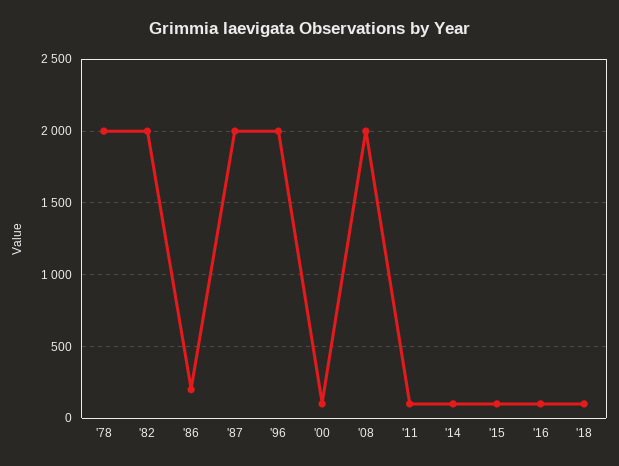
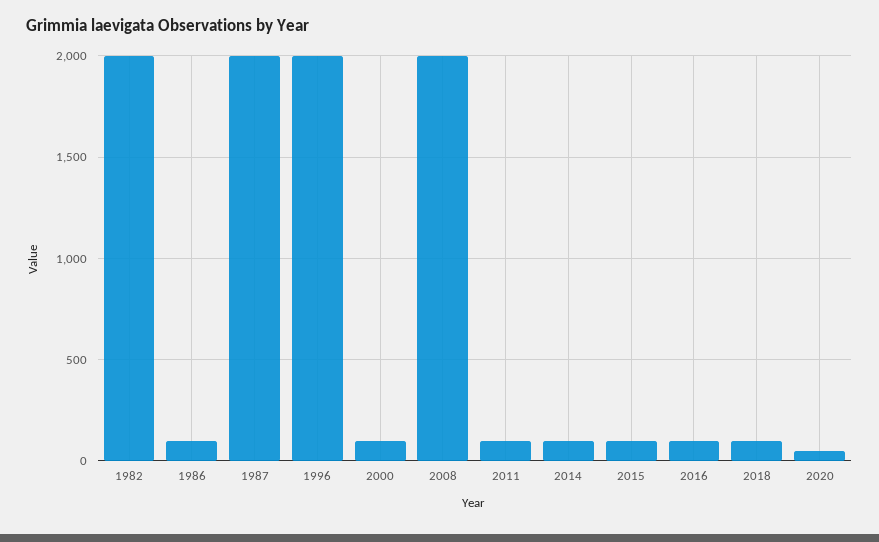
'78: 2000 -> none
'86: 200 -> 100
2020: none -> 50

